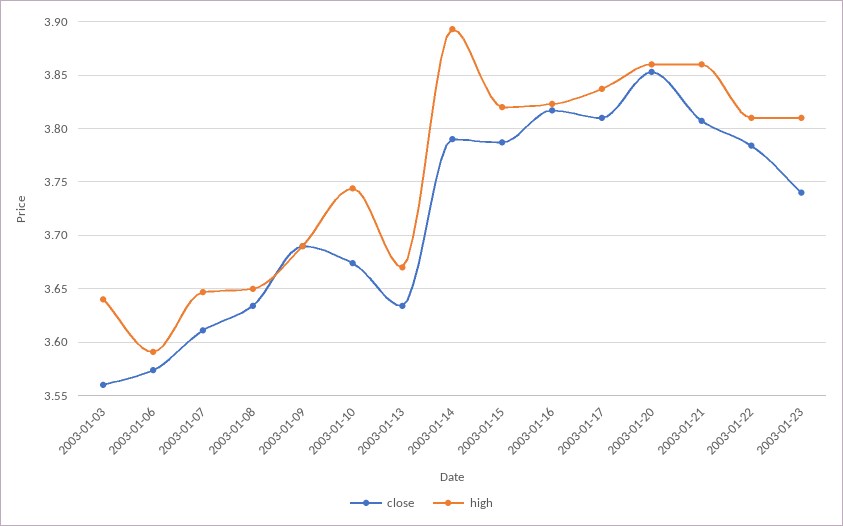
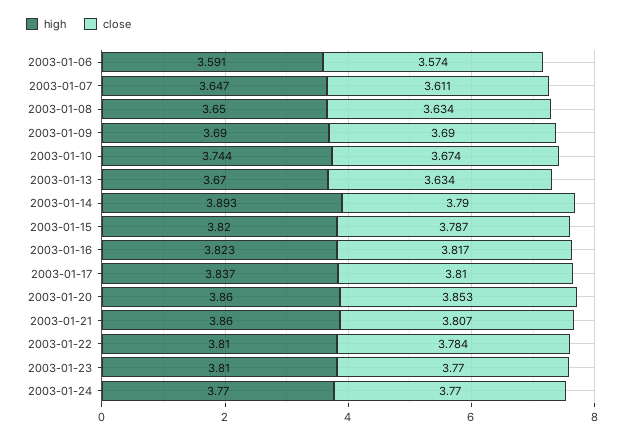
close, 2003-01-03: 3.56 -> none
high, 2003-01-03: 3.64 -> none
close, 2003-01-23: 3.74 -> 3.77
high, 2003-01-24: none -> 3.77
close, 2003-01-24: none -> 3.77

